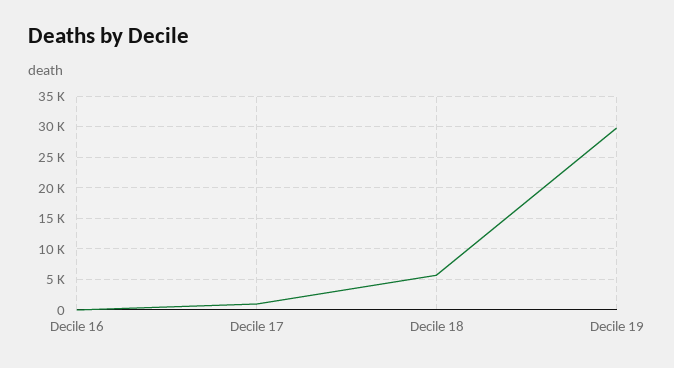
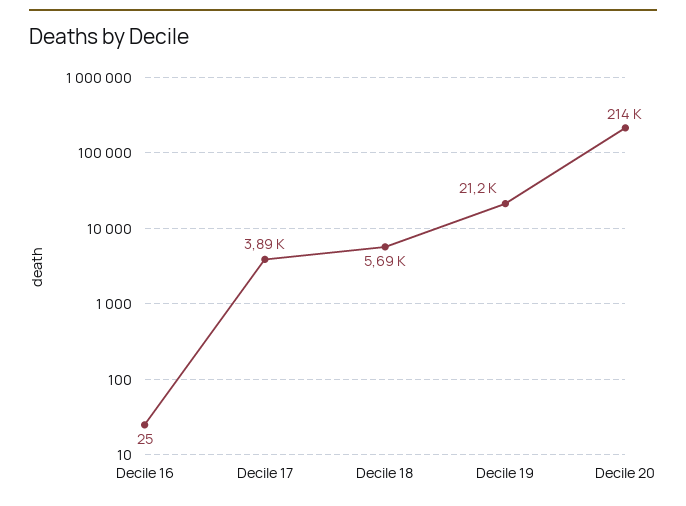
Decile 17: 1000 -> 3890
Decile 19: 30000 -> 21200
Decile 20: none -> 214000

